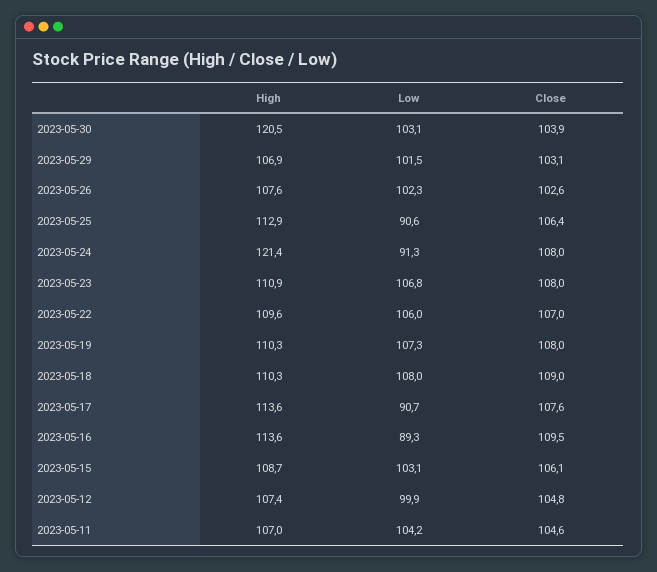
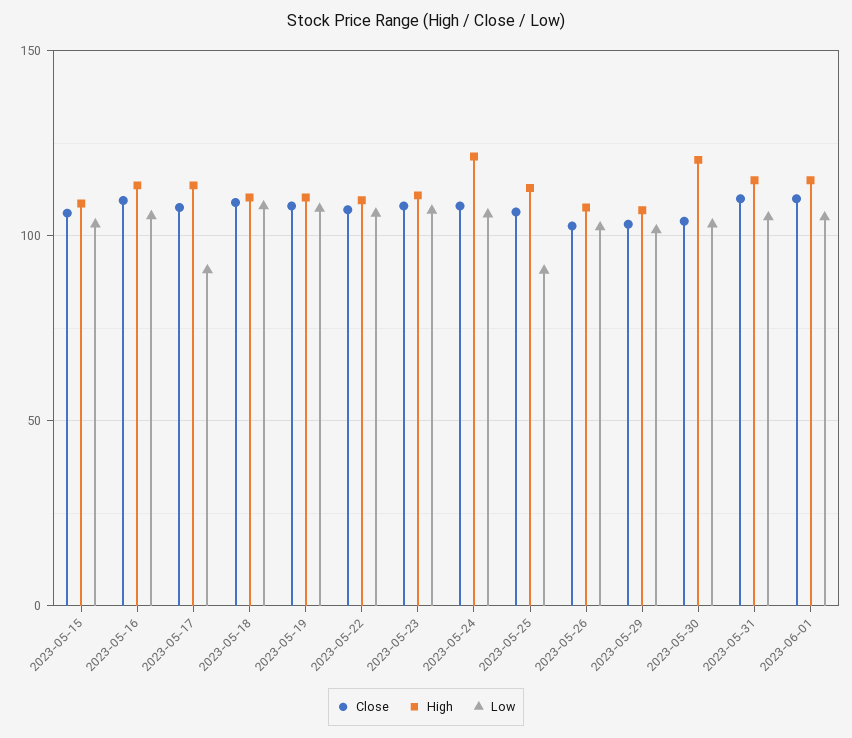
Low, 2023-05-24: 91.3 -> 105
Low, 2023-05-16: 89.3 -> 105
High, 2023-05-12: 107.4 -> none
Low, 2023-05-12: 99.9 -> none
Close, 2023-05-12: 104.8 -> none
High, 2023-05-11: 107 -> none
Low, 2023-05-11: 104.2 -> none
Close, 2023-05-11: 104.6 -> none
Close, 2023-05-31: none -> 110
High, 2023-05-31: none -> 115
Low, 2023-05-31: none -> 105
Close, 2023-06-01: none -> 110
High, 2023-06-01: none -> 115
Low, 2023-06-01: none -> 105

